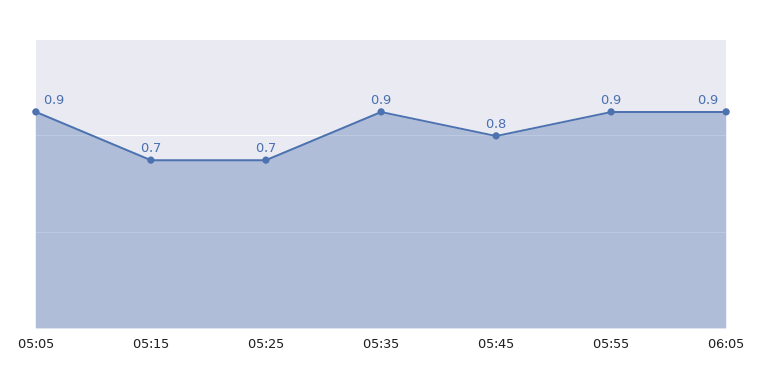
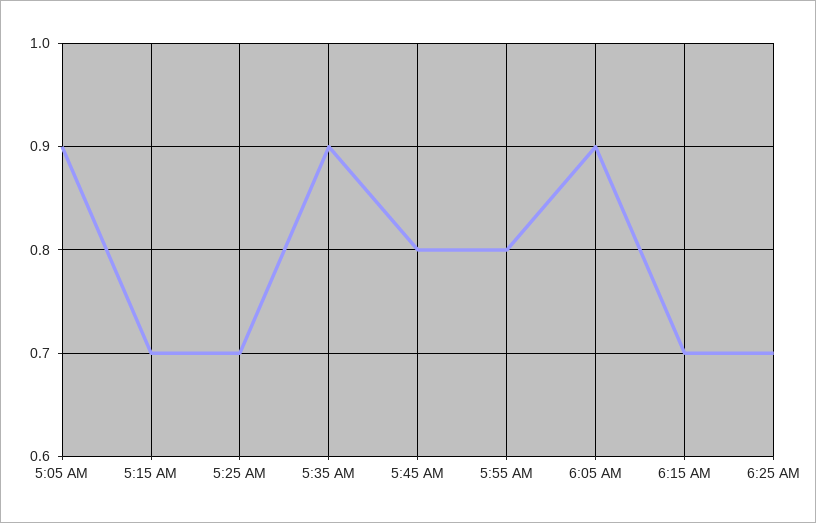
05:55: 0.9 -> 0.8
6:15 AM: none -> 0.7
6:25 AM: none -> 0.7

